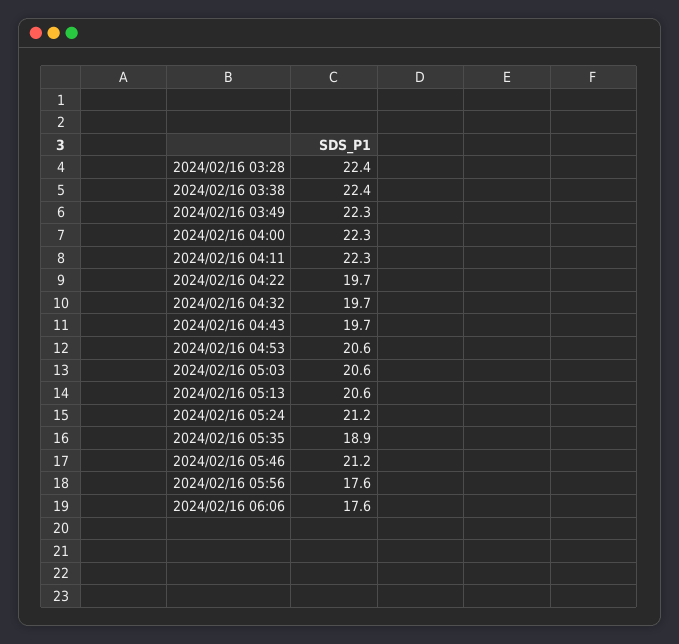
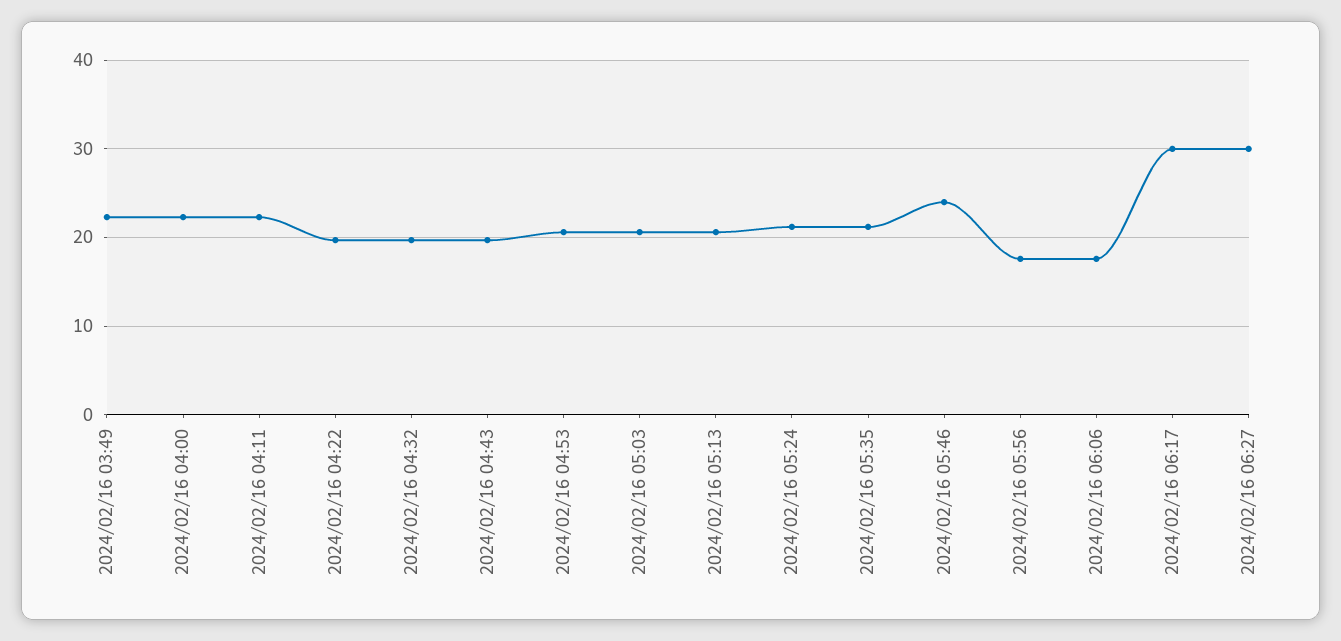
2024/02/16 03:28: 22.4 -> none
2024/02/16 03:38: 22.4 -> none
2024/02/16 05:35: 18.9 -> 21
2024/02/16 05:46: 21.2 -> 24
2024/02/16 06:17: none -> 30
2024/02/16 06:27: none -> 30

